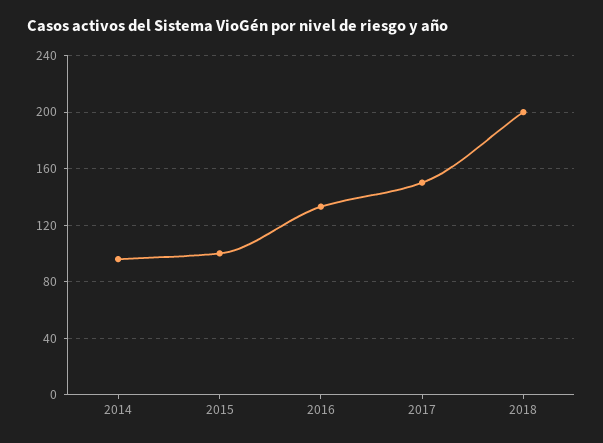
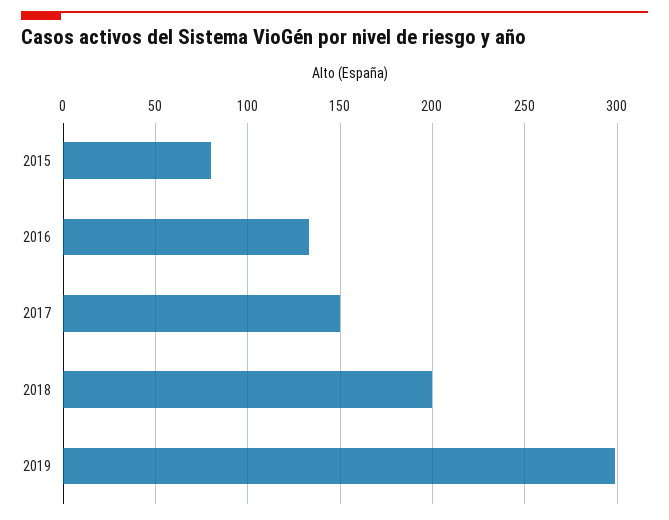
2014: 95 -> none
2015: 100 -> 80
2019: none -> 300

